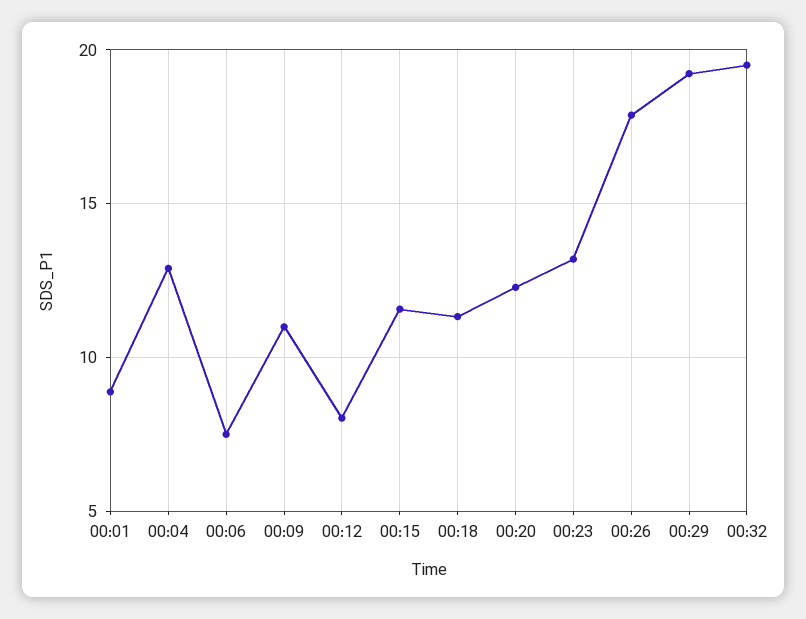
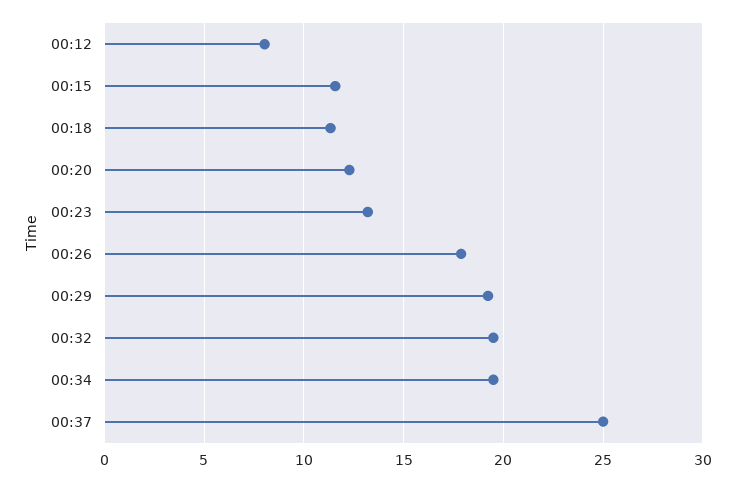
00:01: 9 -> none
00:04: 13 -> none
00:06: 7.5 -> none
00:09: 11 -> none
00:34: none -> 19.5
00:37: none -> 25

